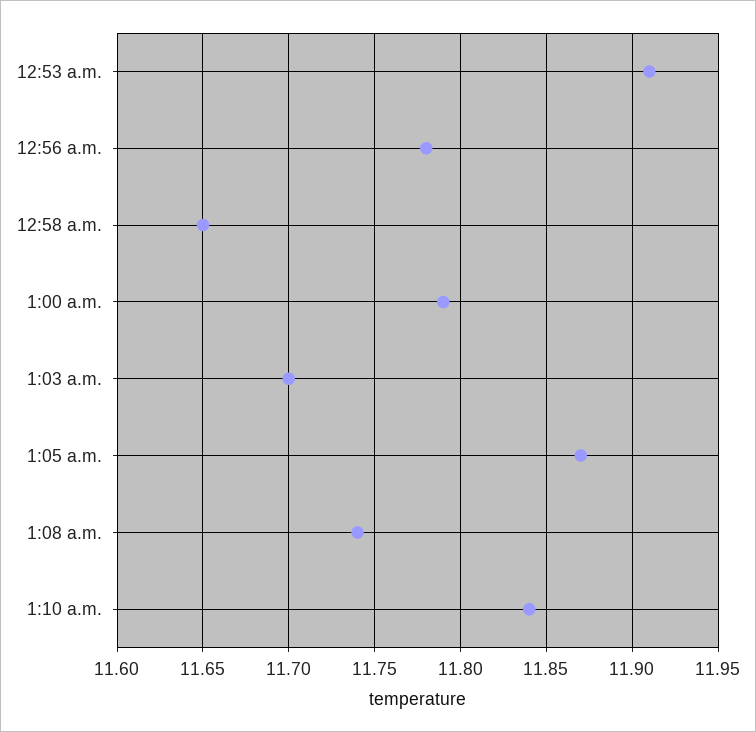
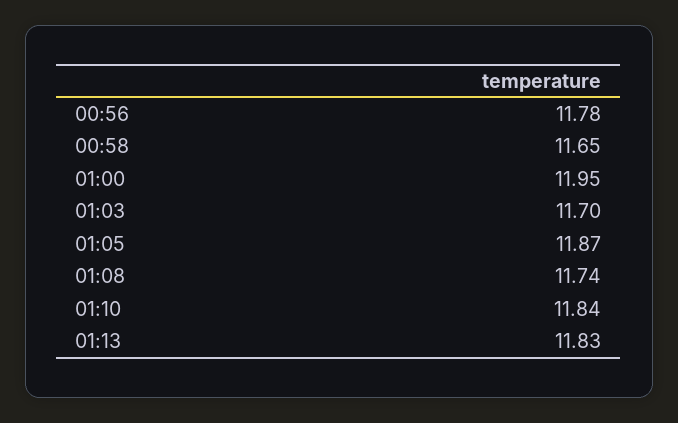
12:53 a.m.: 11.91 -> none
1:00 a.m.: 11.79 -> 11.95
01:13: none -> 11.83

